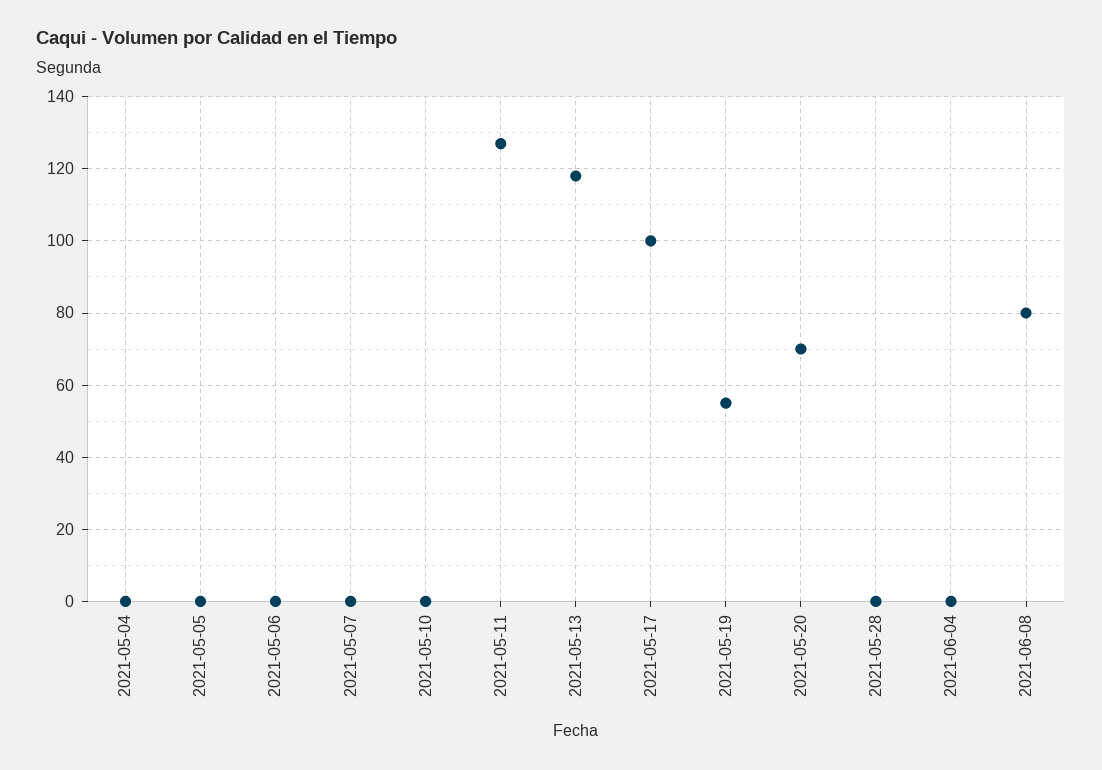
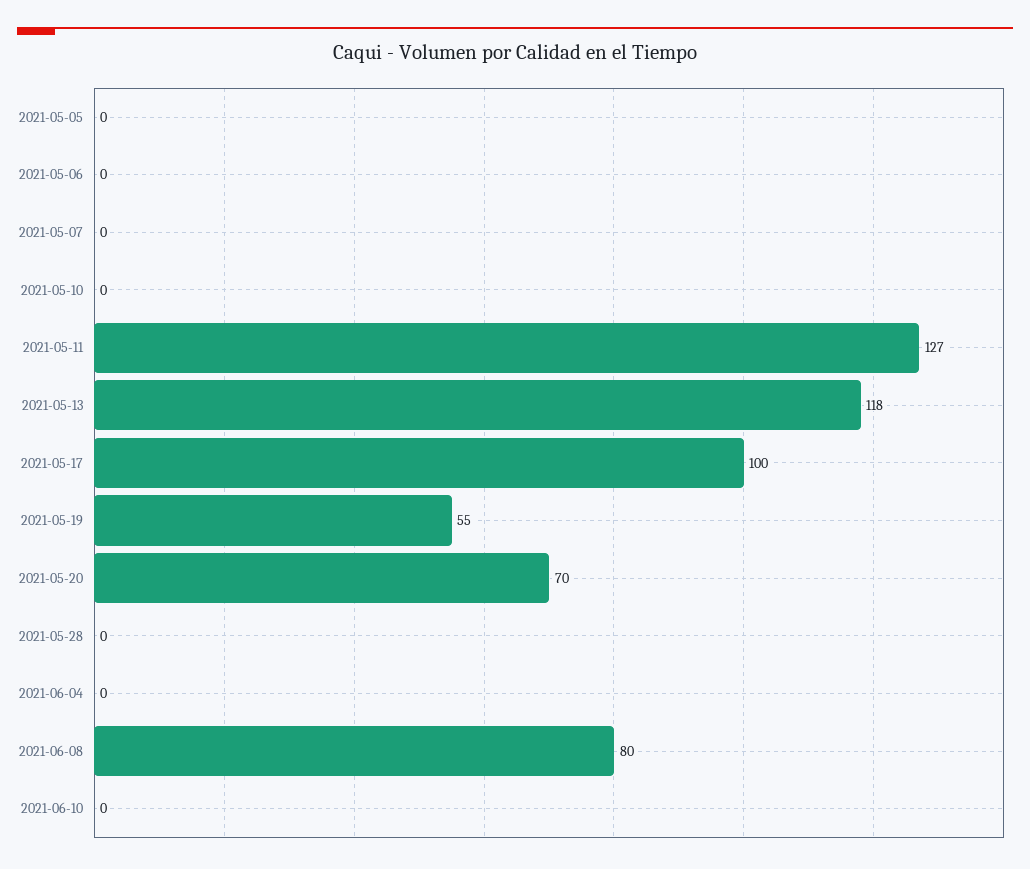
2021-05-04: 0 -> none
2021-06-10: none -> 0

